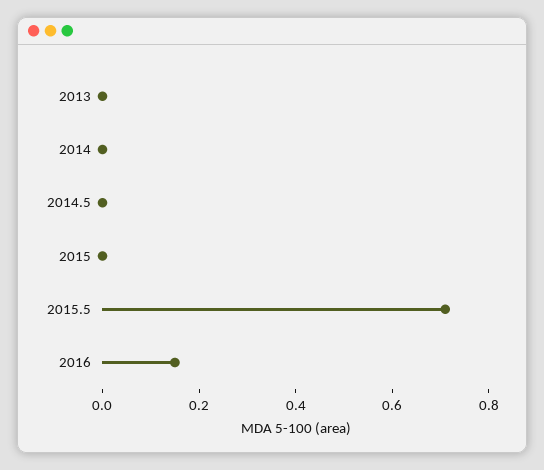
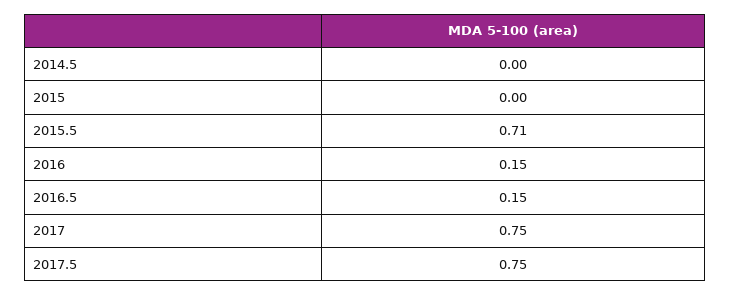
2013: 0 -> none
2014: 0 -> none
2016.5: none -> 0.15
2017: none -> 0.75
2017.5: none -> 0.75

